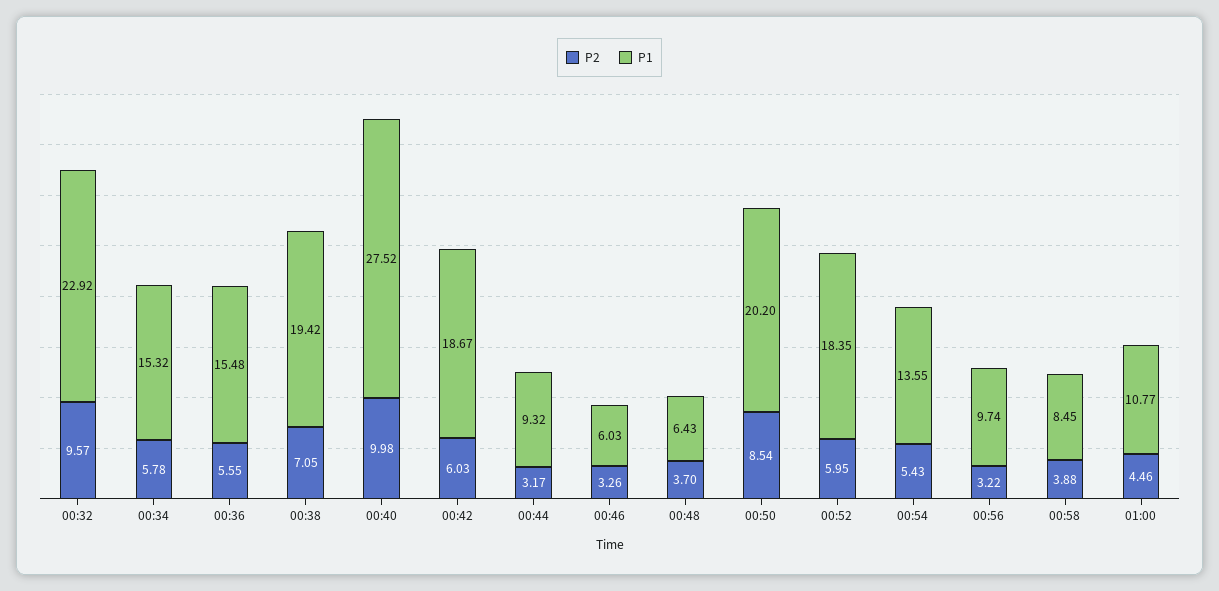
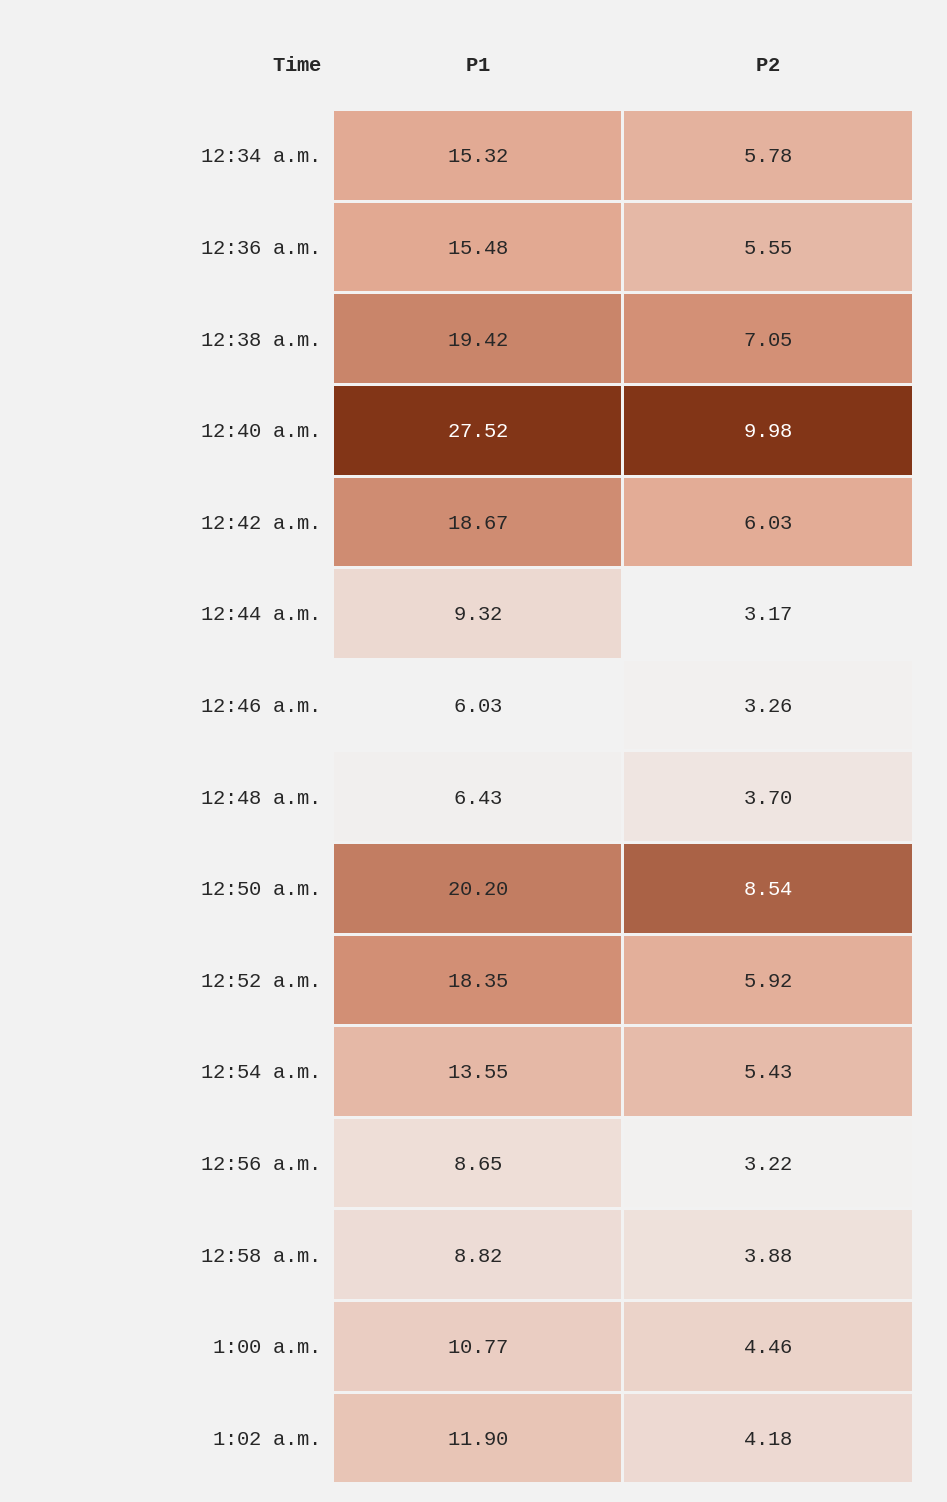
P2, 00:32: 9.57 -> none
P1, 00:32: 22.92 -> none
P2, 00:52: 5.95 -> 5.92
P1, 00:56: 9.74 -> 8.65
P1, 00:58: 8.45 -> 8.82
P1, 1:02 a.m.: none -> 11.9
P2, 1:02 a.m.: none -> 4.18

